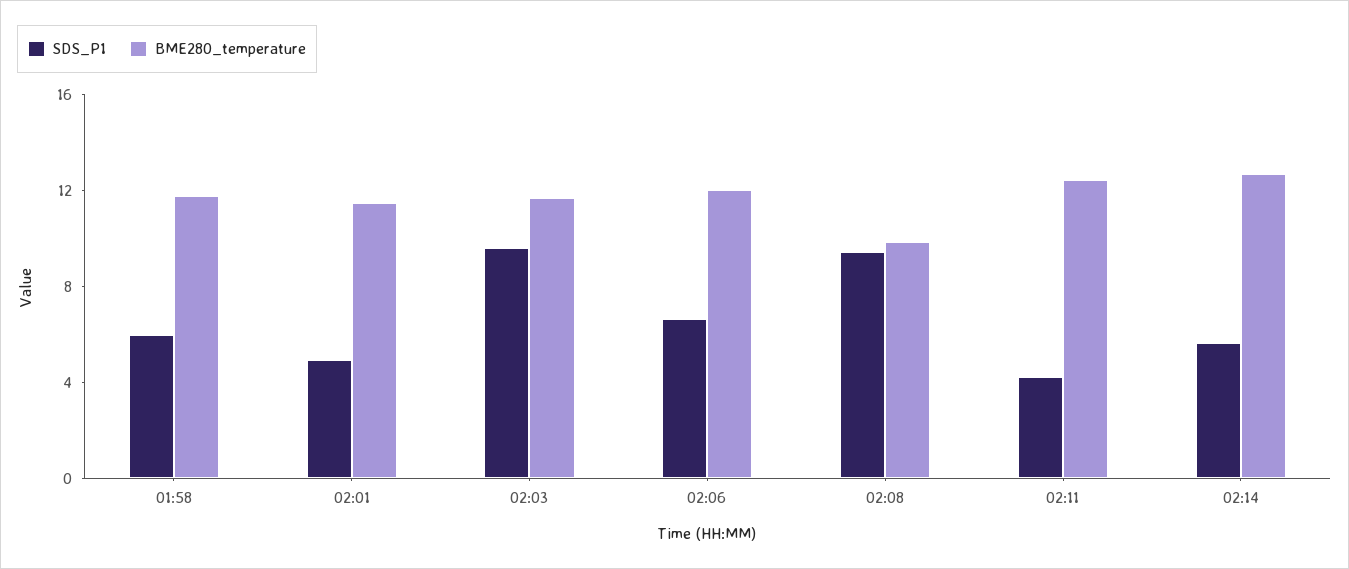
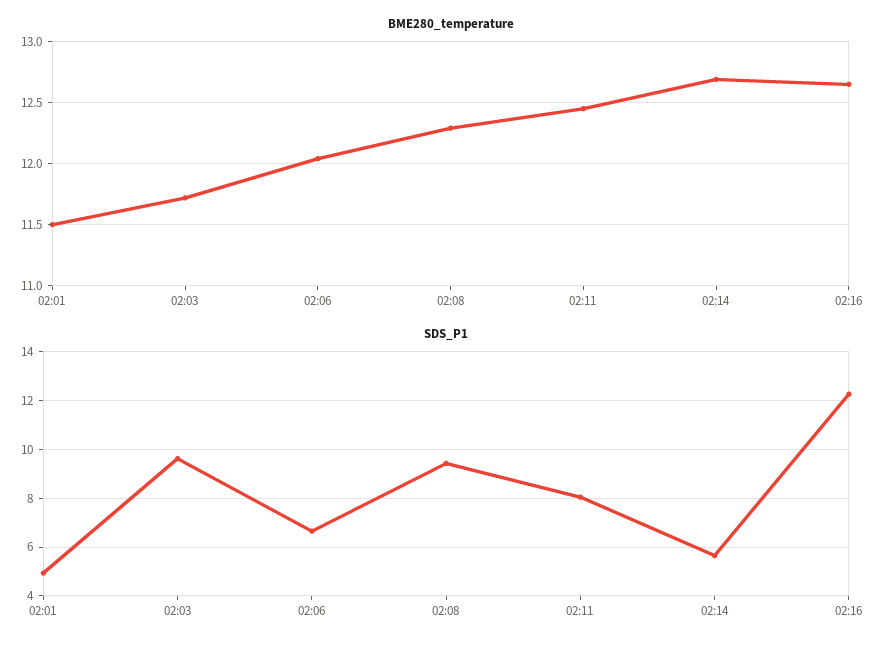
SDS_P1, 01:58: 6 -> none
BME280_temperature, 01:58: 12 -> none
BME280_temperature, 02:08: 10 -> 12.3
SDS_P1, 02:11: 4 -> 8
BME280_temperature, 02:16: none -> 12.65
SDS_P1, 02:16: none -> 12.25

